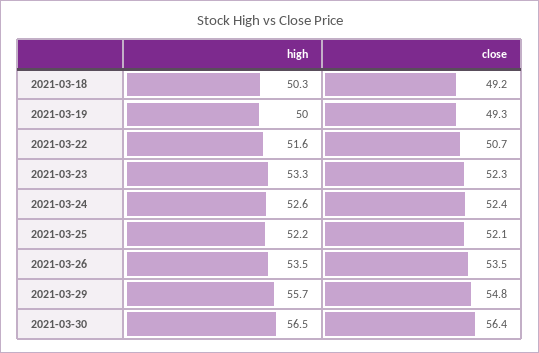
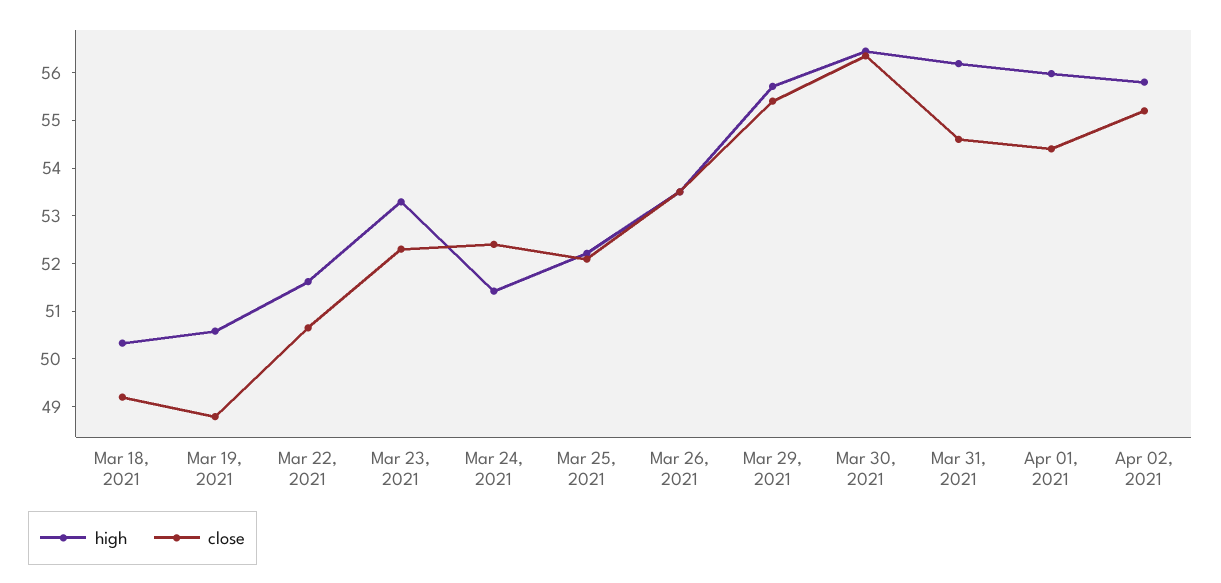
high, 2021-03-19: 50 -> 50.6
close, 2021-03-19: 49.3 -> 48.8
high, 2021-03-24: 52.6 -> 51.4
close, 2021-03-29: 54.8 -> 55.4
high, Mar 31, 2021: none -> 56.2
close, Mar 31, 2021: none -> 54.6
high, Apr 01, 2021: none -> 56
close, Apr 01, 2021: none -> 54.4
high, Apr 02, 2021: none -> 55.8
close, Apr 02, 2021: none -> 55.2

